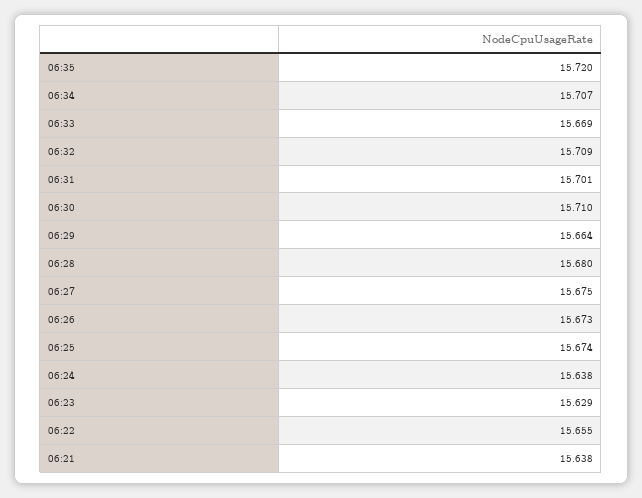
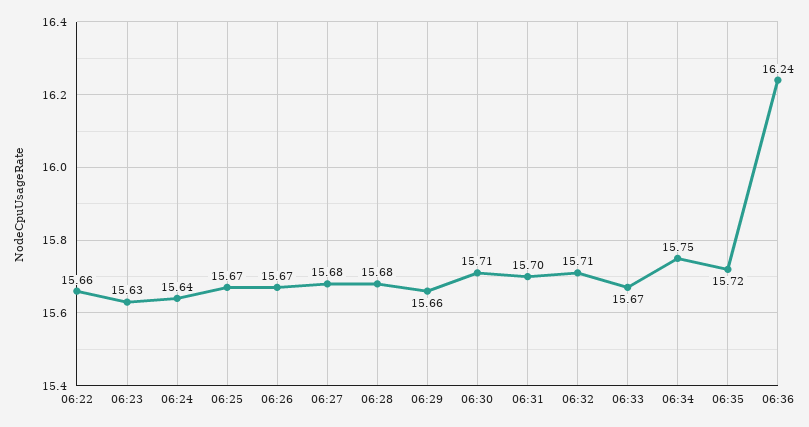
06:34: 15.707 -> 15.75
06:21: 15.638 -> none
06:36: none -> 16.24

